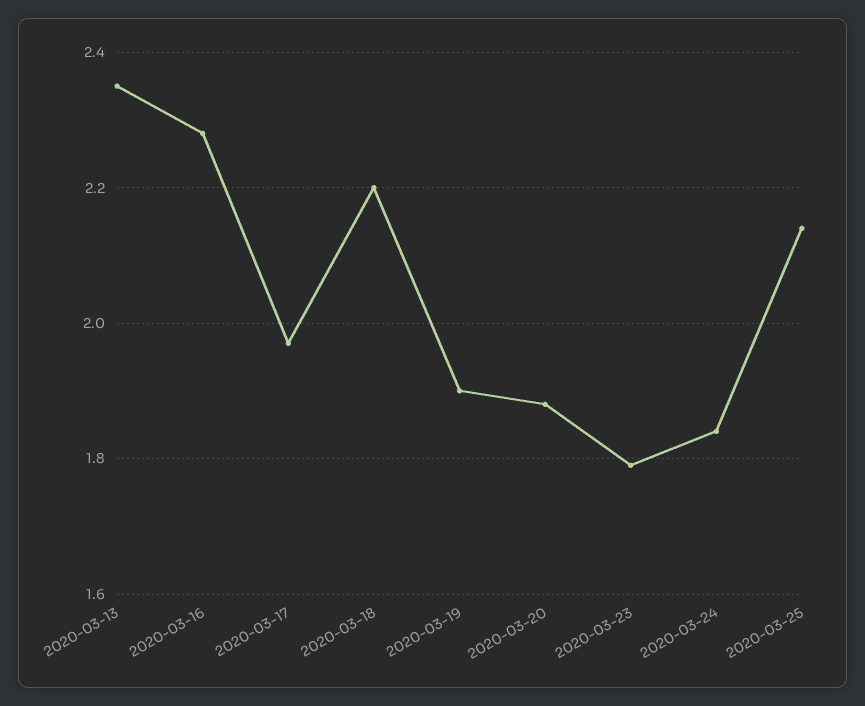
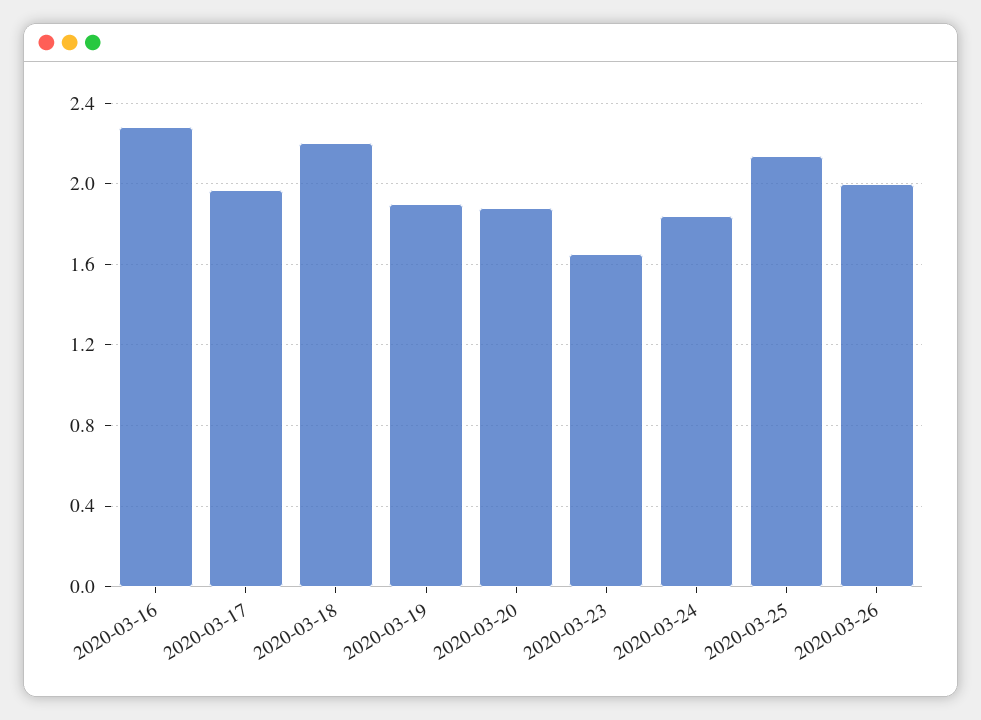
2020-03-13: 2.35 -> none
2020-03-23: 1.8 -> 1.65
2020-03-26: none -> 2

